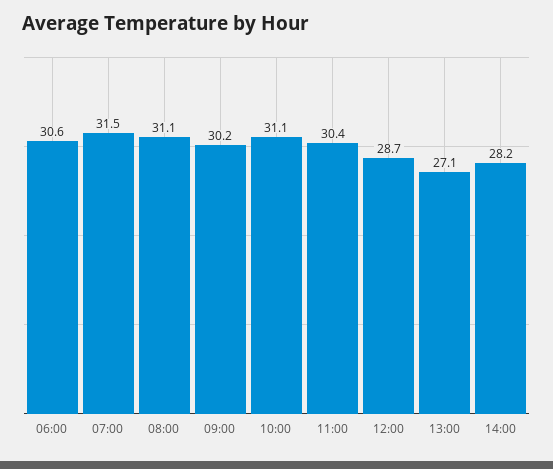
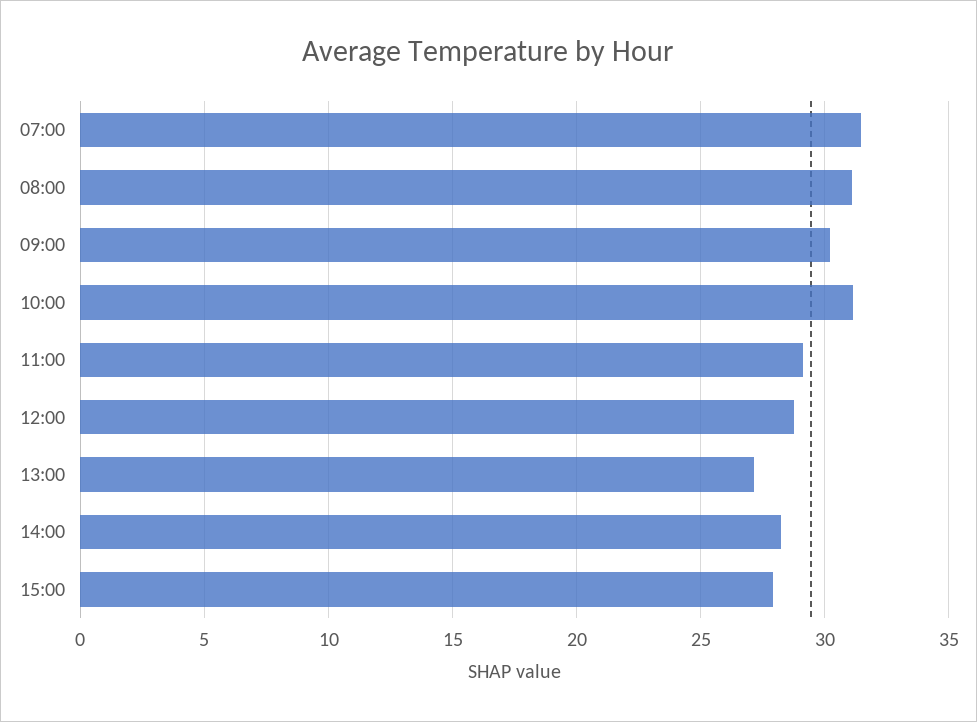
06:00: 30.6 -> none
11:00: 30.4 -> 29
15:00: none -> 28

